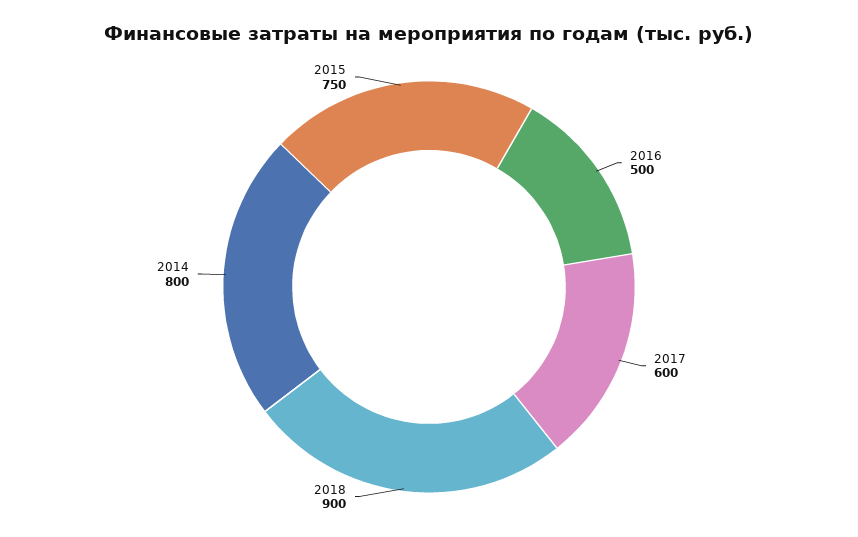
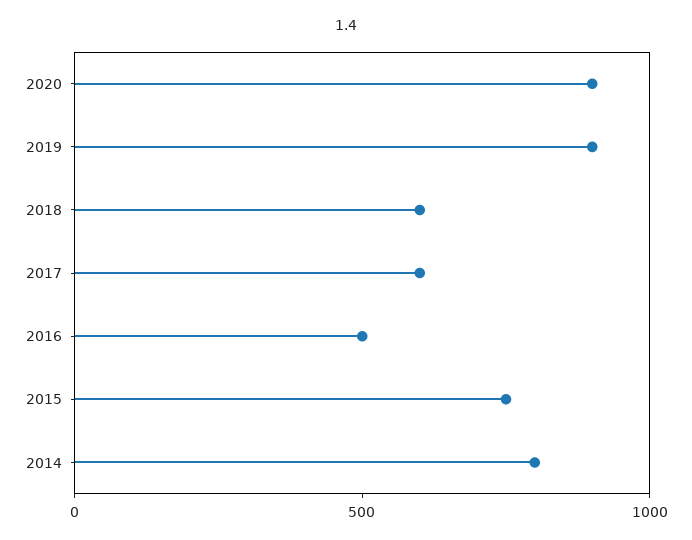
2018: 900 -> 600
2020: none -> 900
2019: none -> 900

